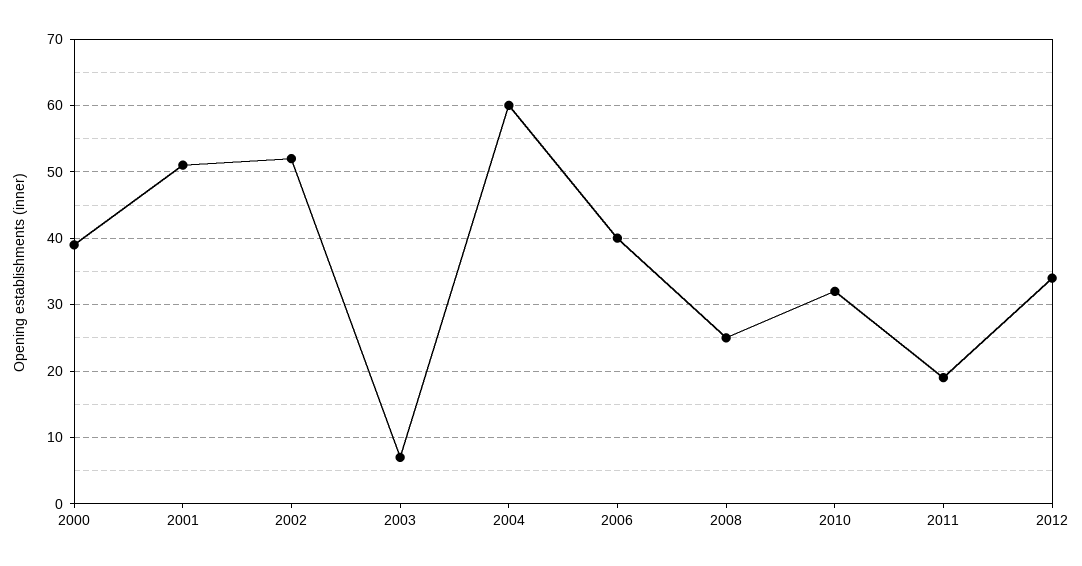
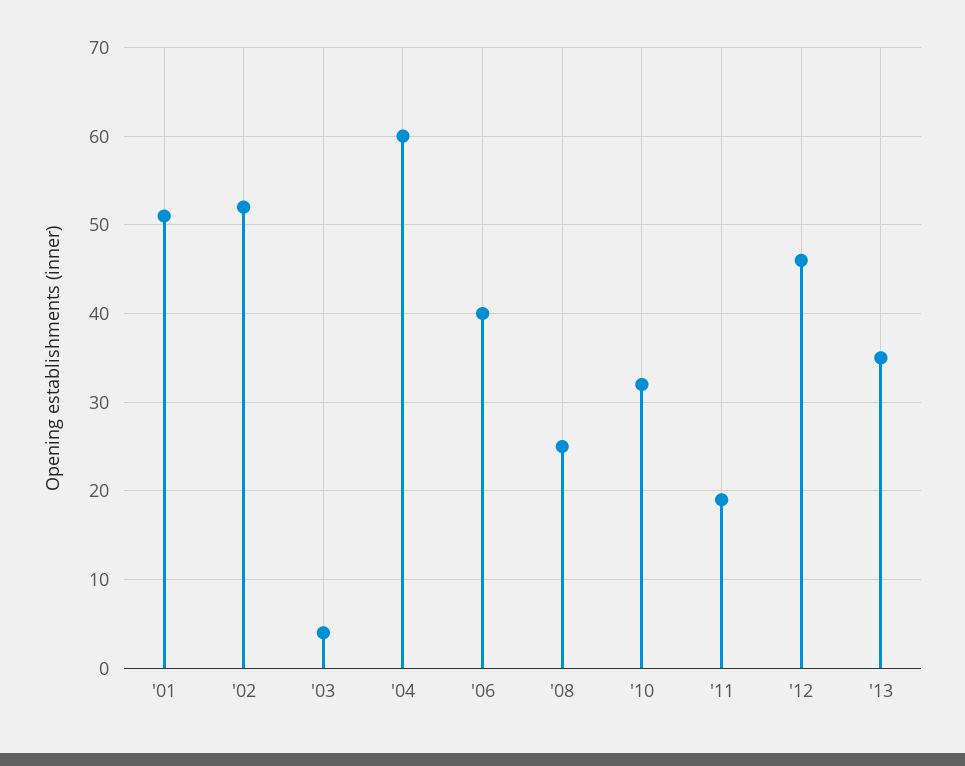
2000: 39 -> none
2003: 7 -> 4
2012: 34 -> 46
'13: none -> 35

